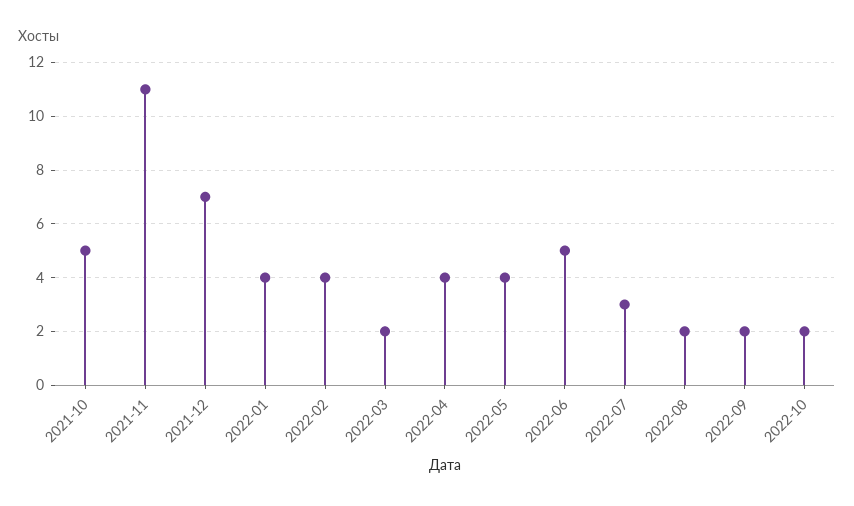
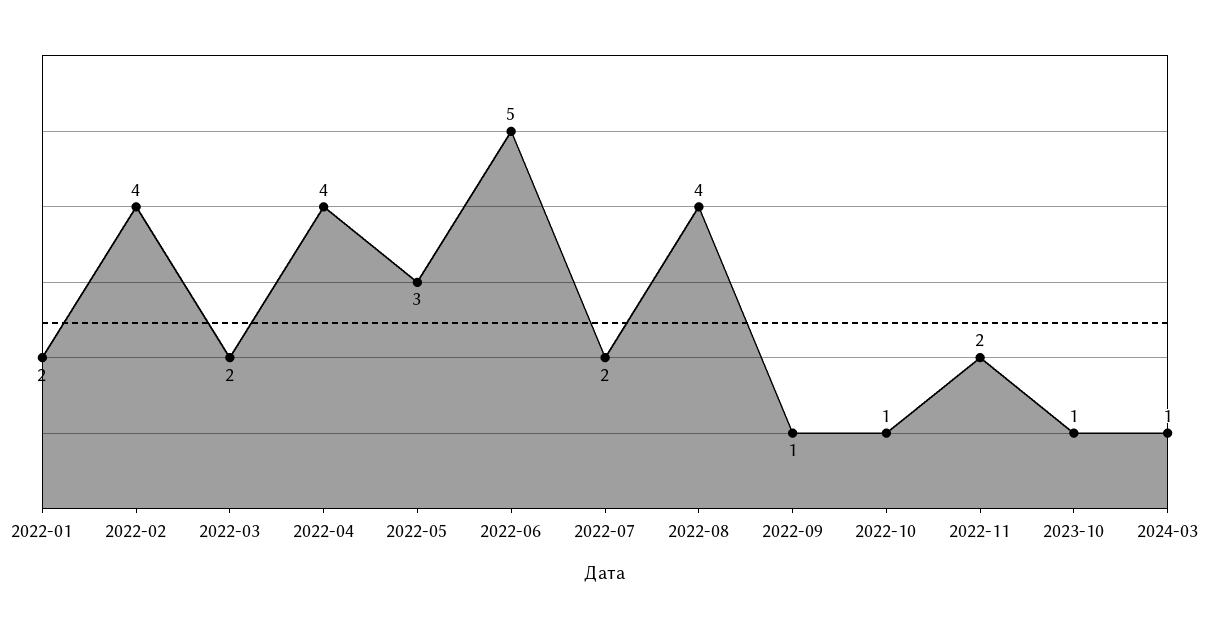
2021-10: 5 -> none
2021-11: 11 -> none
2021-12: 7 -> none
2022-01: 4 -> 2
2022-05: 4 -> 3
2022-07: 3 -> 2
2022-08: 2 -> 4
2022-09: 2 -> 1
2022-10: 2 -> 1
2022-11: none -> 2
2023-10: none -> 1
2024-03: none -> 1

